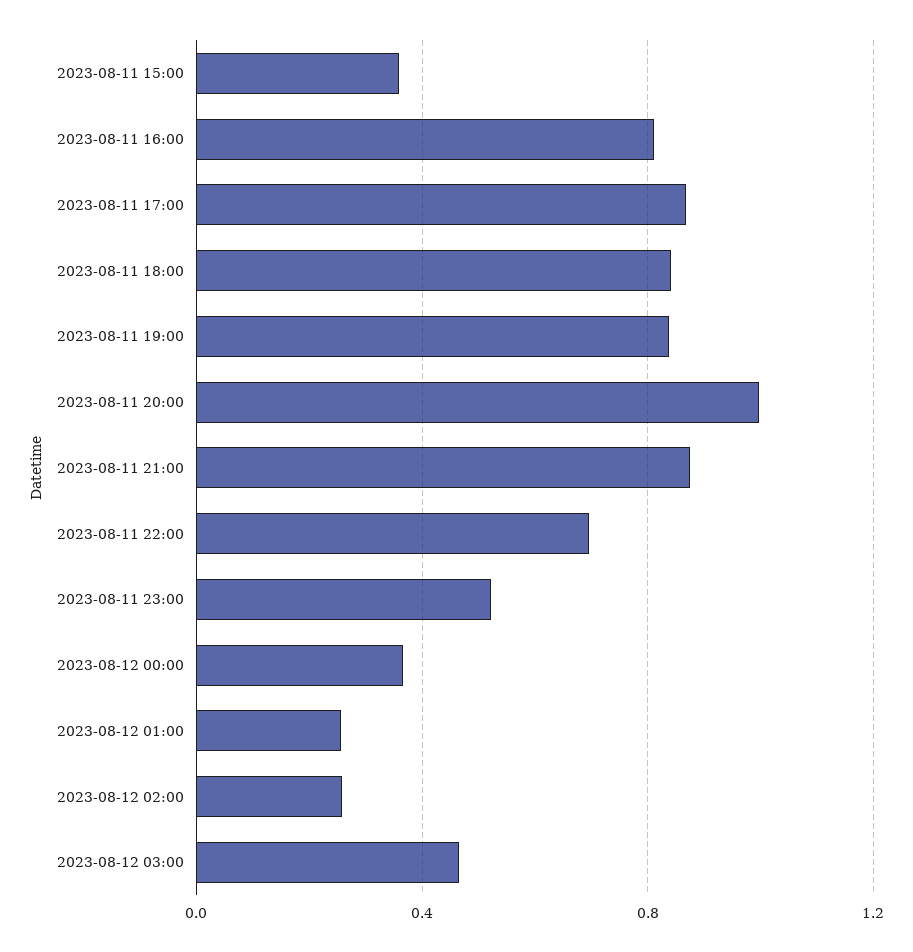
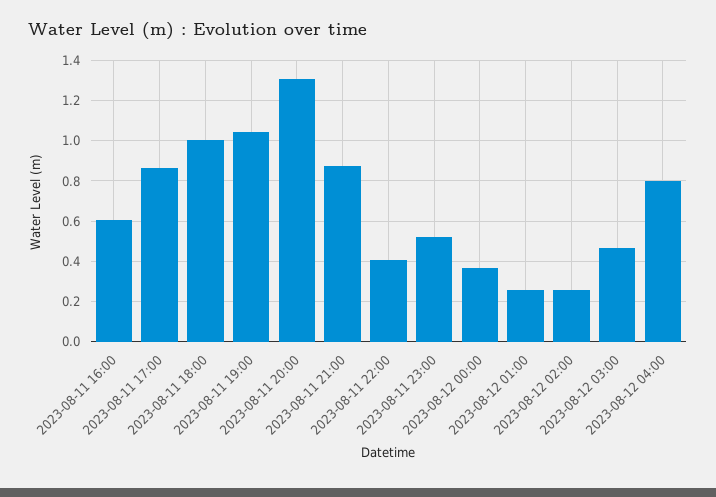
2023-08-11 15:00: 0.35 -> none
2023-08-11 16:00: 0.8 -> 0.6
2023-08-11 18:00: 0.85 -> 1
2023-08-11 19:00: 0.85 -> 1.05
2023-08-11 20:00: 1 -> 1.3
2023-08-11 22:00: 0.7 -> 0.4
2023-08-12 04:00: none -> 0.8

